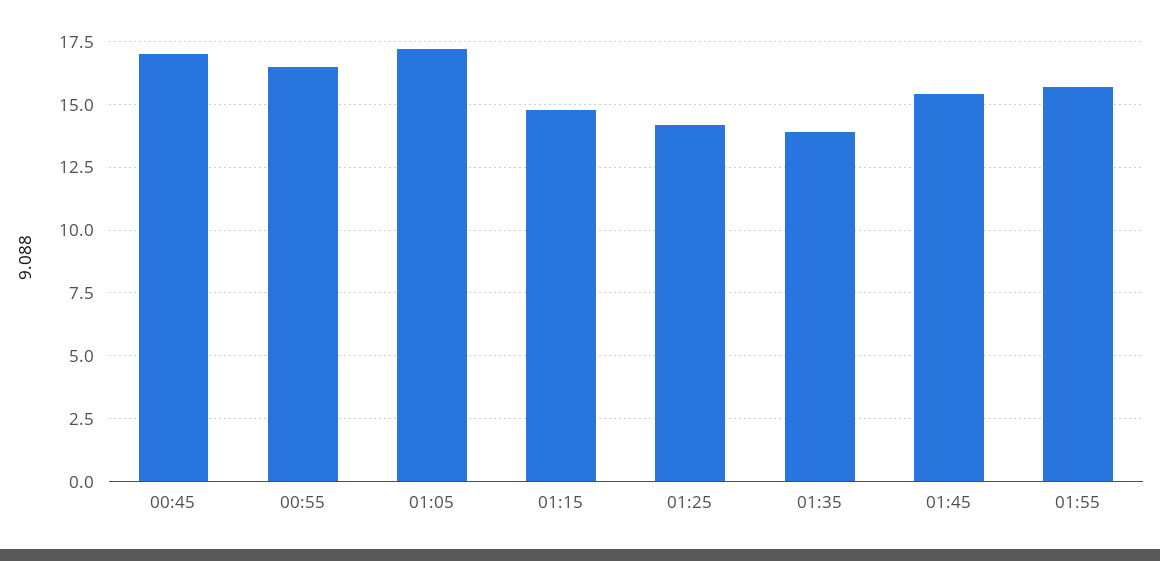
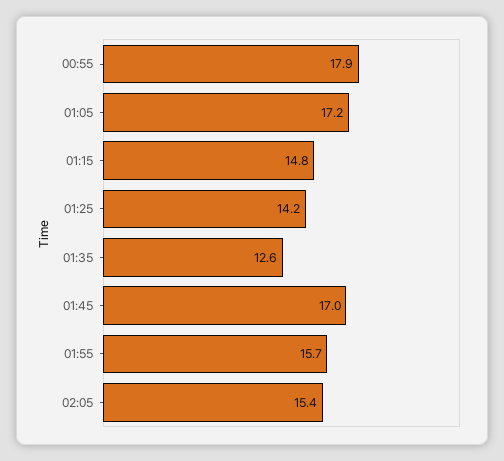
00:45: 17 -> none
00:55: 16.5 -> 17.9
01:35: 14 -> 12.6
01:45: 15.5 -> 17
02:05: none -> 15.4

